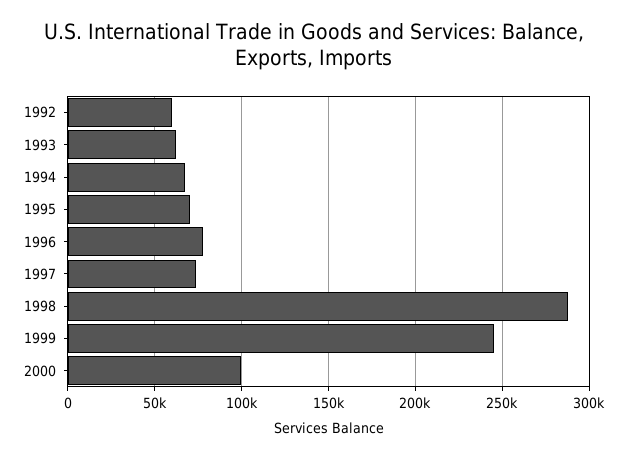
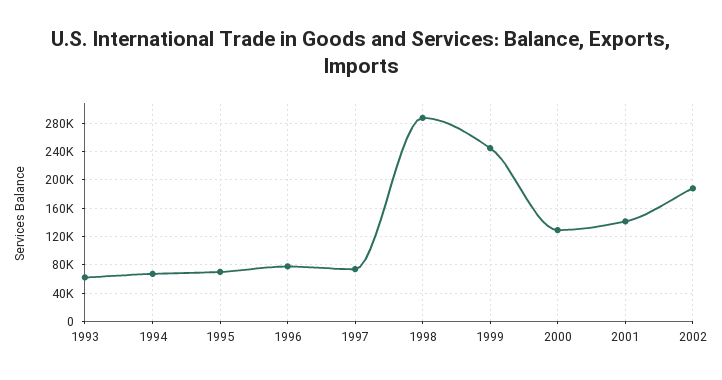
1992: 60000 -> none
2000: 100000 -> 130000
2001: none -> 140000
2002: none -> 190000

